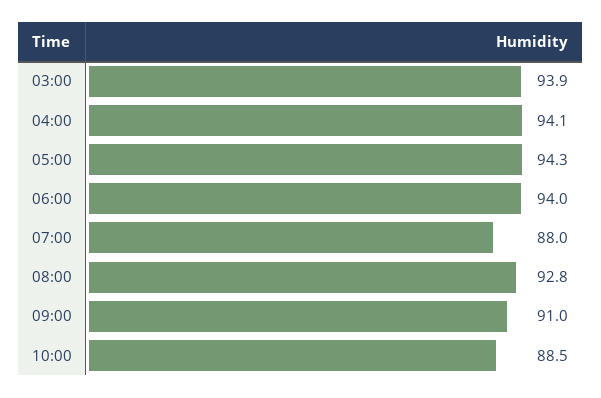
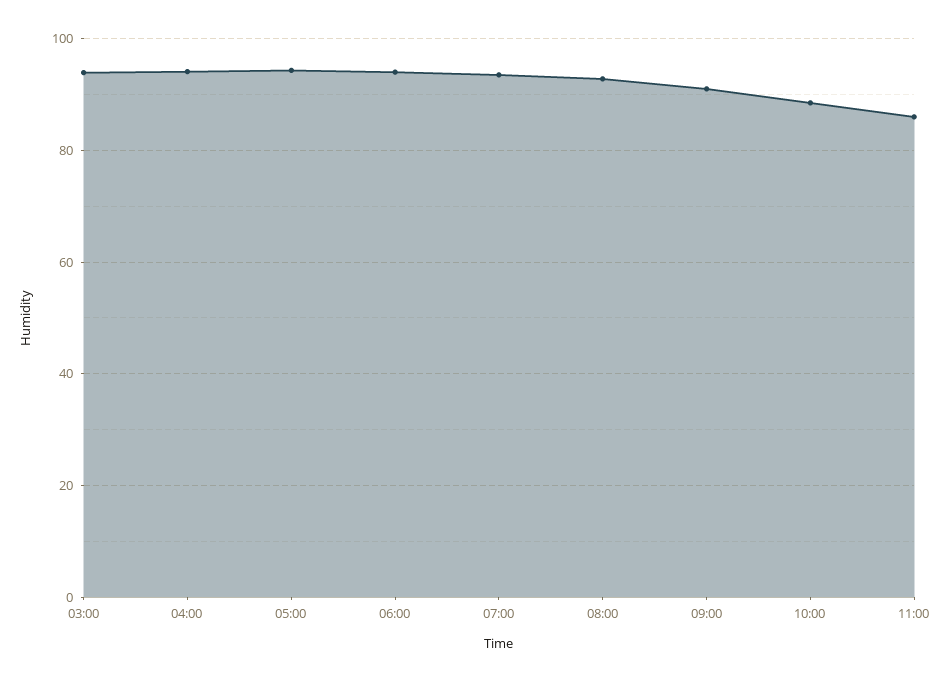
07:00: 88 -> 94
11:00: none -> 86

